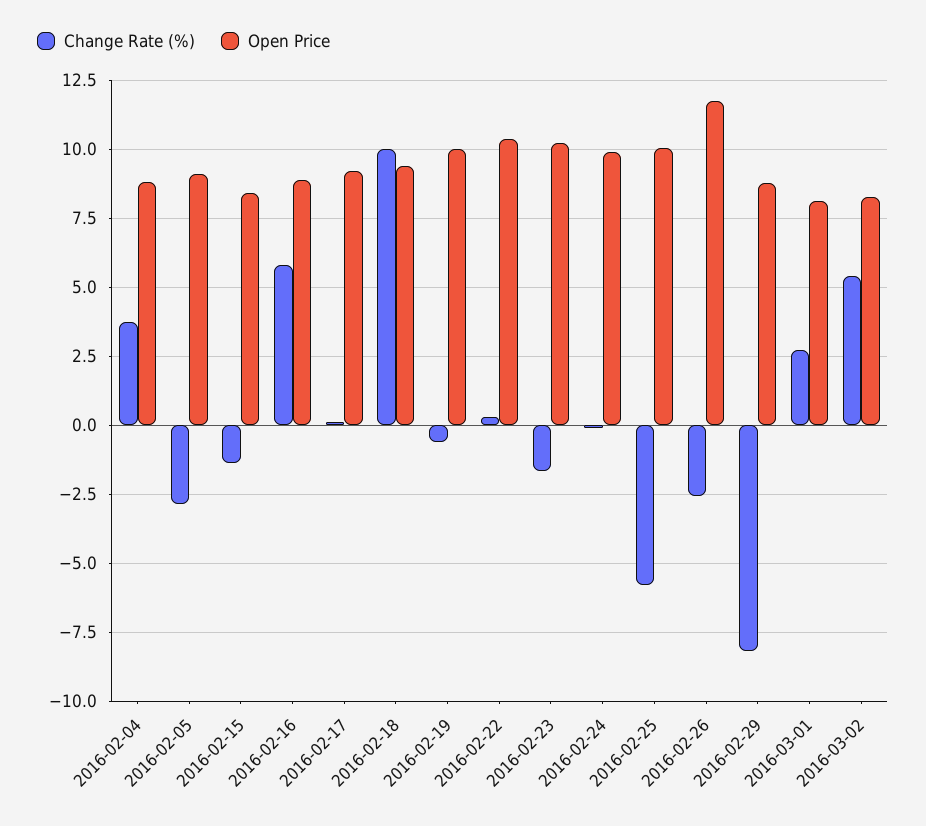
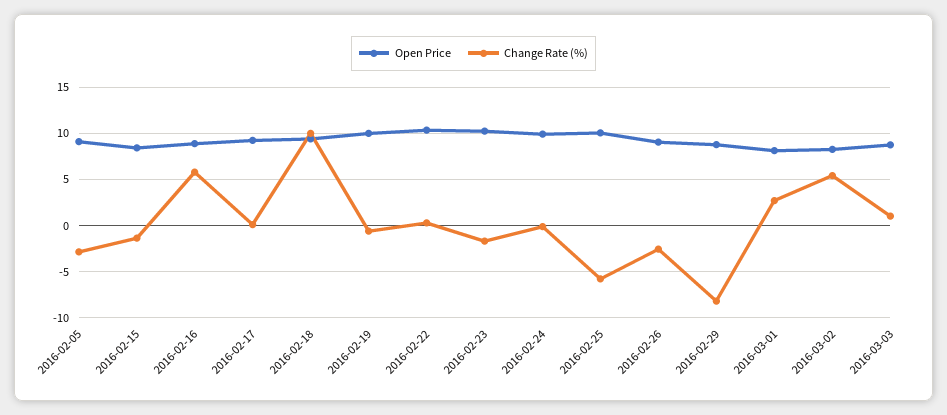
Change Rate (%), 2016-02-04: 3.75 -> none
Open Price, 2016-02-04: 8.75 -> none
Open Price, 2016-02-26: 11.75 -> 9
Open Price, 2016-03-03: none -> 9
Change Rate (%), 2016-03-03: none -> 1

